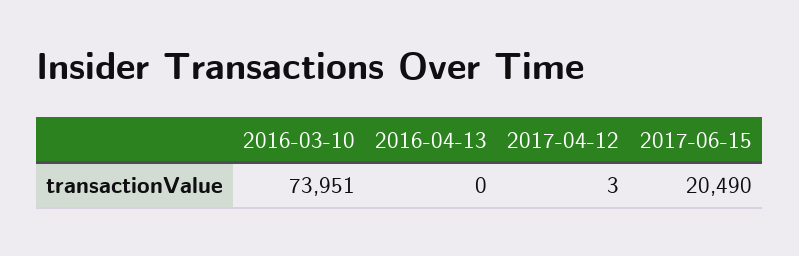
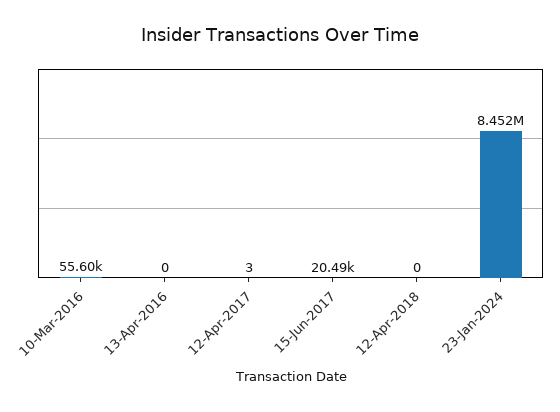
2016-03-10: 73951 -> 55600
12-Apr-2018: none -> 0
23-Jan-2024: none -> 8452000

